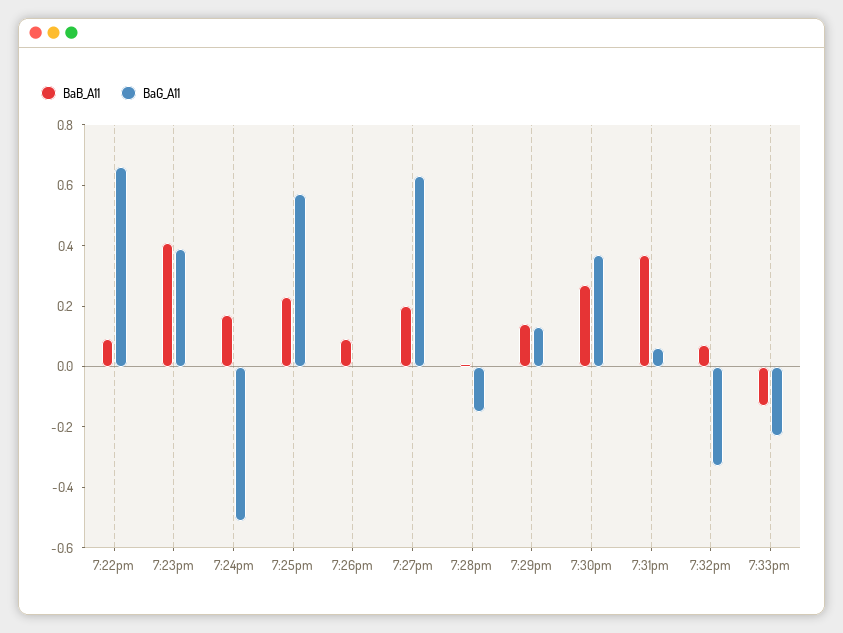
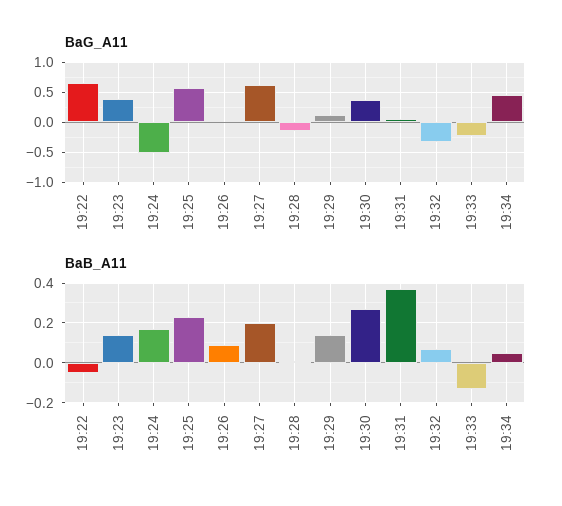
BaB_A11, 7:22pm: 0.1 -> -0.05
BaB_A11, 7:23pm: 0.4 -> 0.15
BaG_A11, 19:34: none -> 0.5
BaB_A11, 19:34: none -> 0.05

